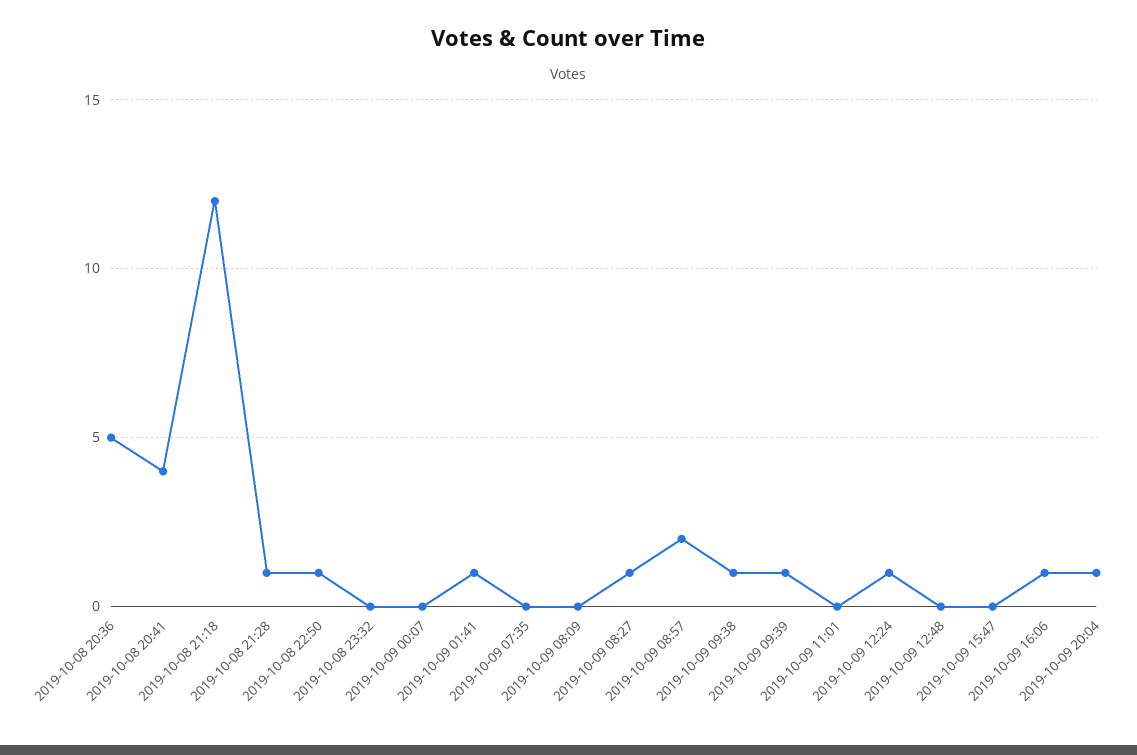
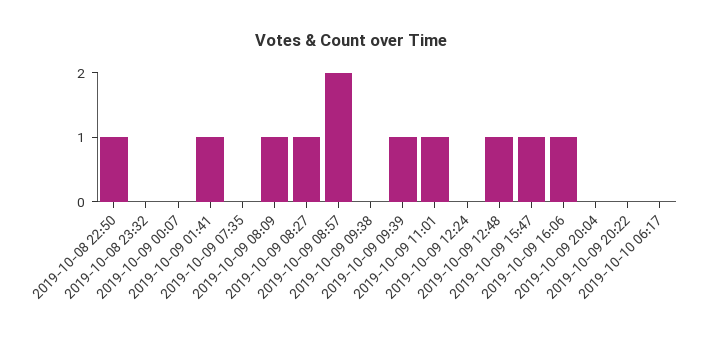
2019-10-08 20:36: 5 -> none
2019-10-08 20:41: 4 -> none
2019-10-08 21:18: 12 -> none
2019-10-08 21:28: 1 -> none
2019-10-09 08:09: 0 -> 1
2019-10-09 09:38: 1 -> 0
2019-10-09 11:01: 0 -> 1
2019-10-09 12:24: 1 -> 0
2019-10-09 12:48: 0 -> 1
2019-10-09 15:47: 0 -> 1
2019-10-09 20:04: 1 -> 0
2019-10-09 20:22: none -> 0
2019-10-10 06:17: none -> 0

